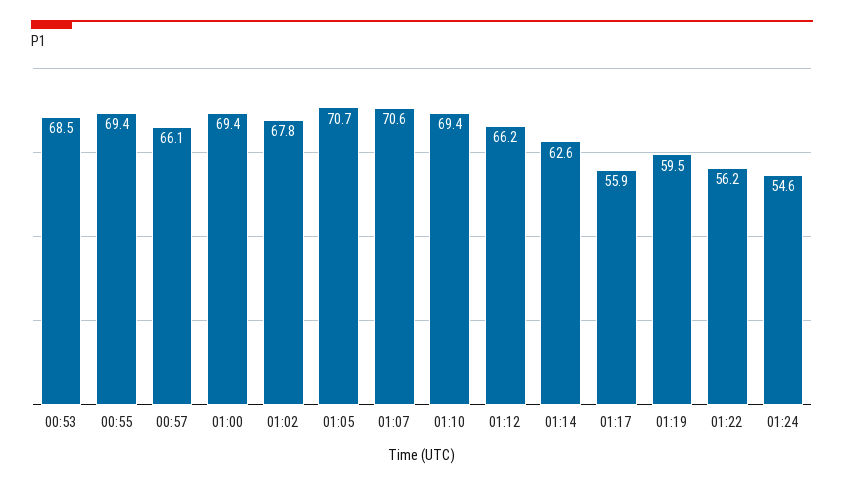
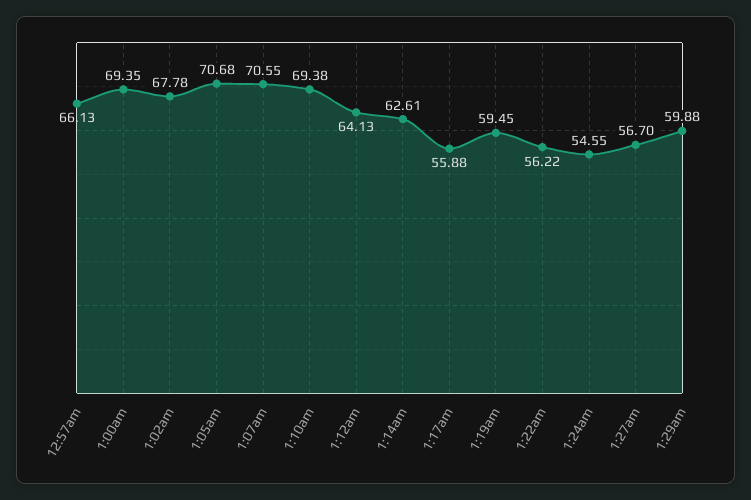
00:53: 68.5 -> none
00:55: 69.4 -> none
01:12: 66.2 -> 64.13
1:27am: none -> 56.7
1:29am: none -> 59.88

